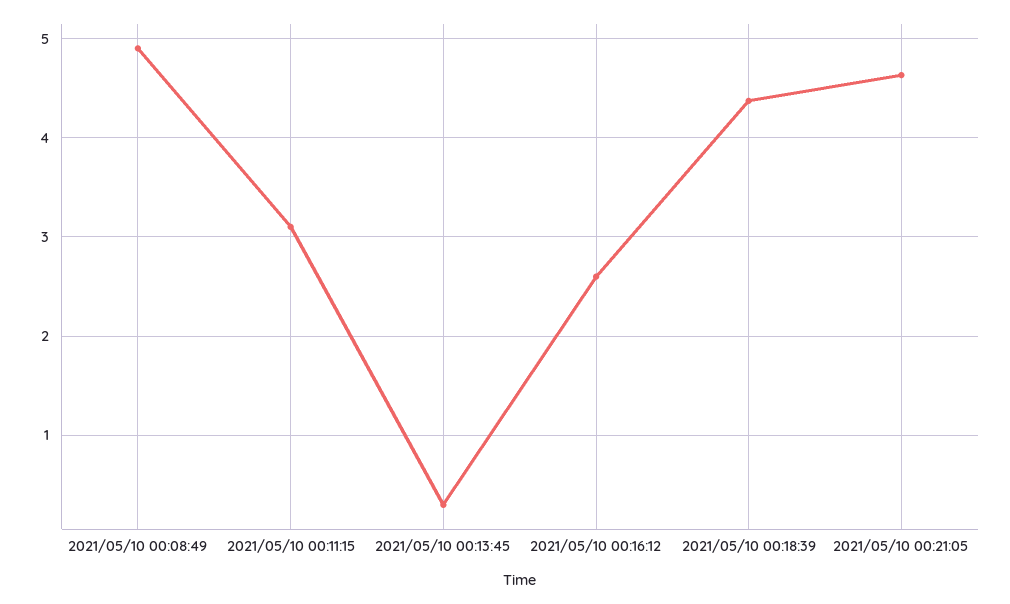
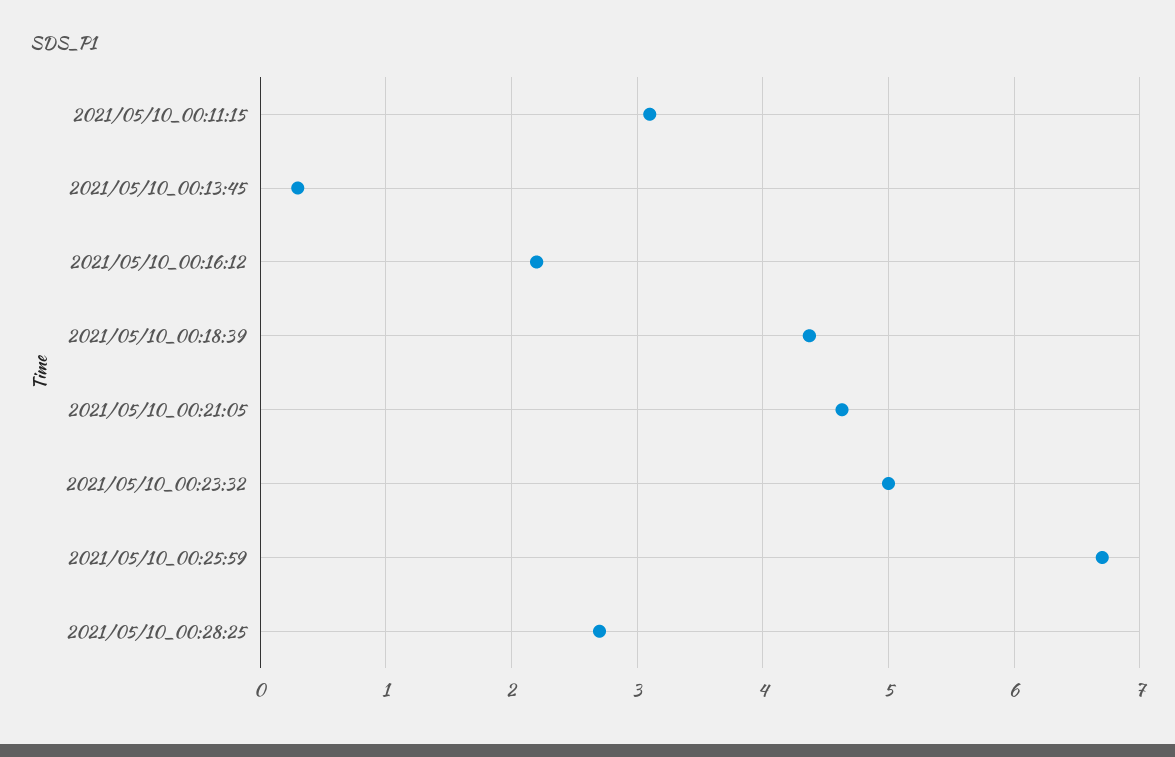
2021/05/10 00:08:49: 4.9 -> none
2021/05/10 00:16:12: 2.6 -> 2.2
2021/05/10_00:23:32: none -> 5
2021/05/10_00:25:59: none -> 6.7
2021/05/10_00:28:25: none -> 2.7

